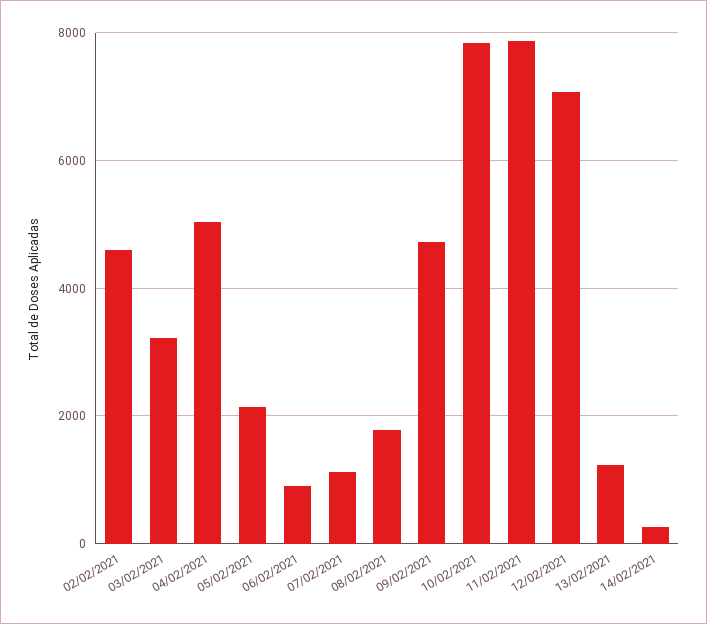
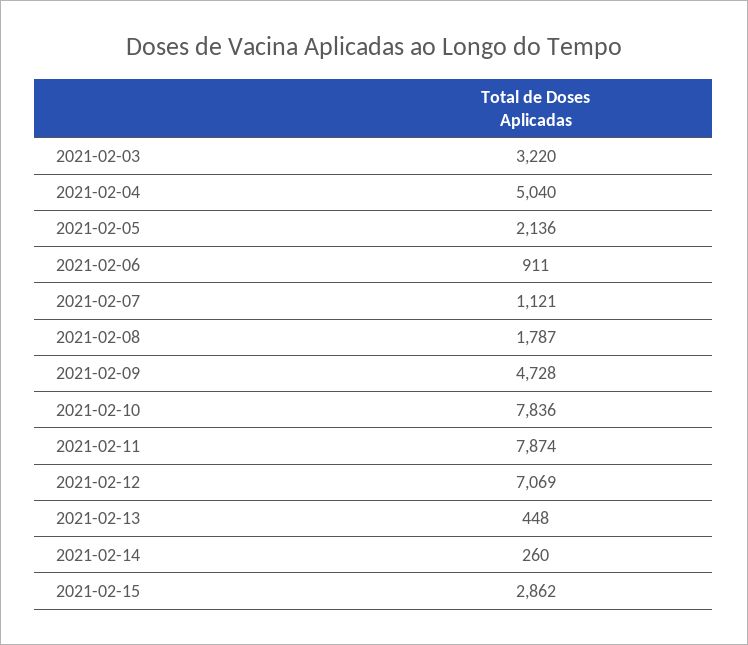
02/02/2021: 4600 -> none
13/02/2021: 1200 -> 448
2021-02-15: none -> 2862

